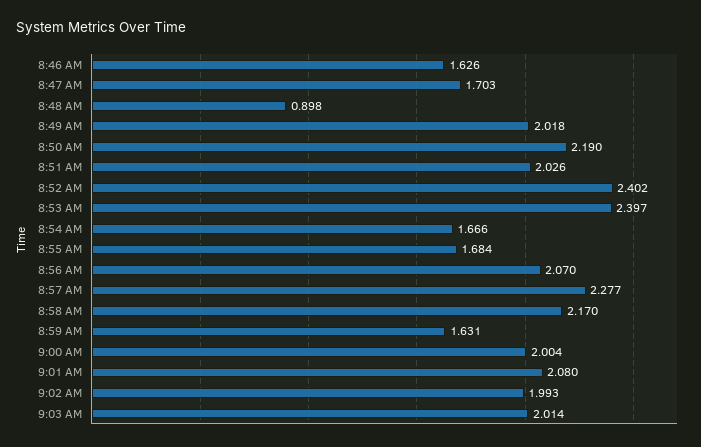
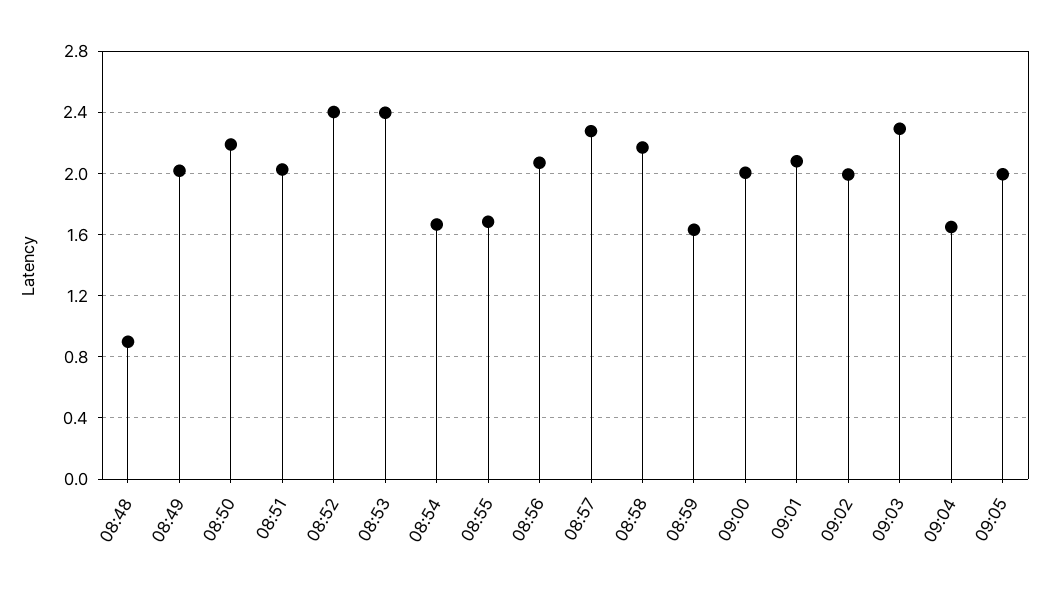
8:46 AM: 1.626 -> none
8:47 AM: 1.703 -> none
9:03 AM: 2.014 -> 2.3
09:04: none -> 1.65
09:05: none -> 2

